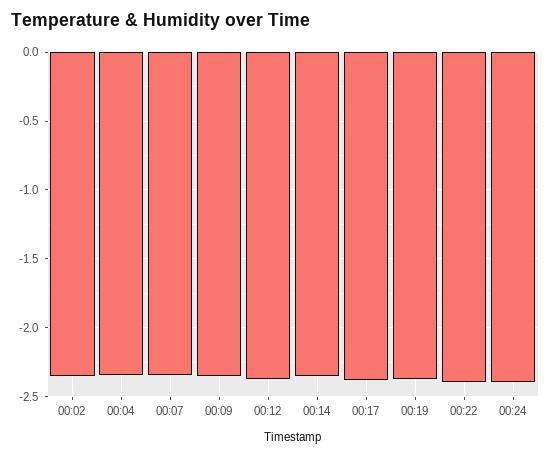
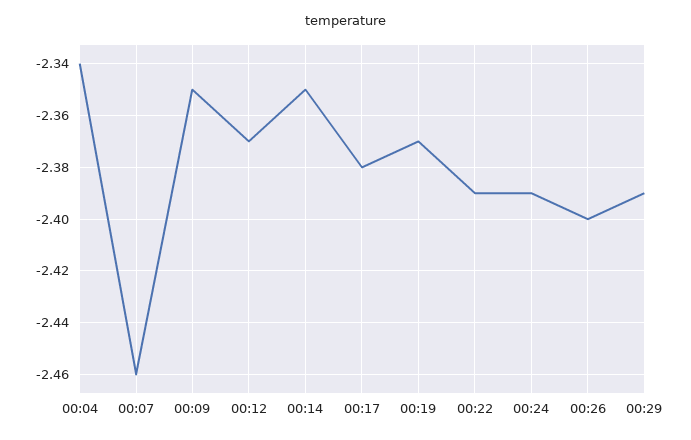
00:02: -2.35 -> none
00:07: -2.35 -> -2.46
00:26: none -> -2.4
00:29: none -> -2.39

